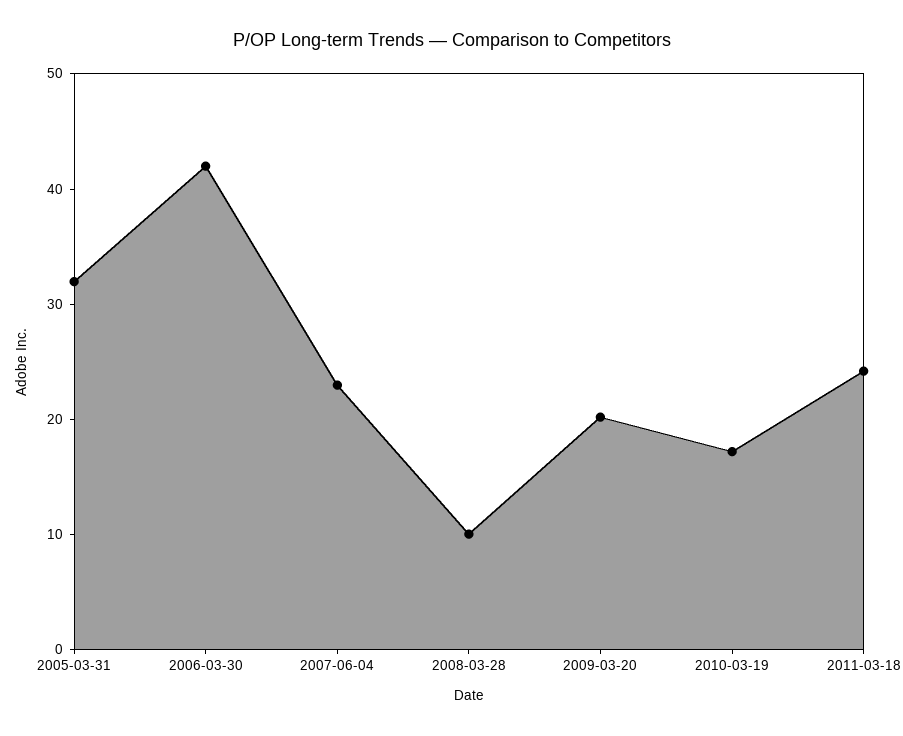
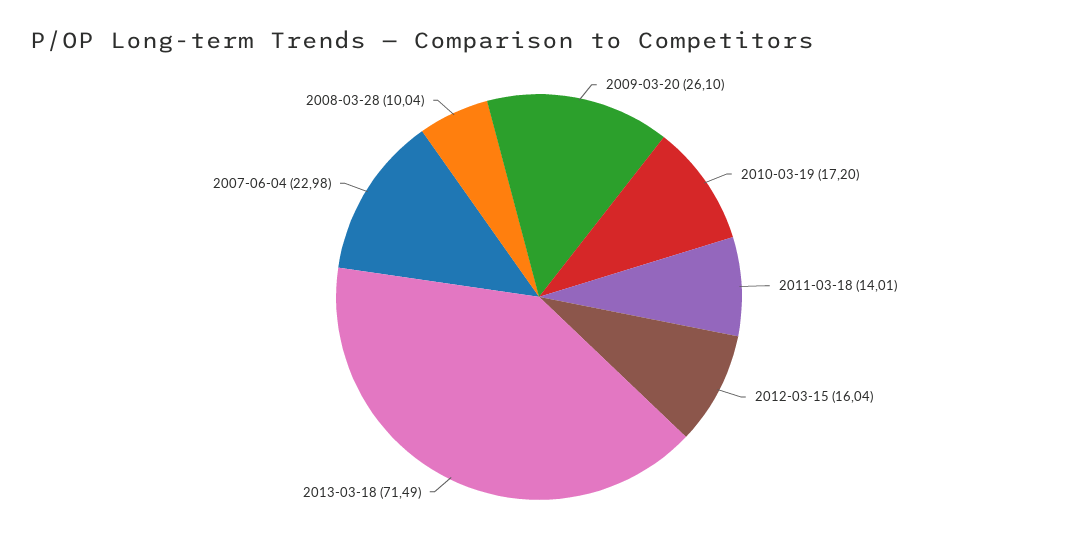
2005-03-31: 32 -> none
2006-03-30: 42 -> none
2009-03-20: 20 -> 26.1
2011-03-18: 24 -> 14.01
2012-03-15: none -> 16.04
2013-03-18: none -> 71.49

